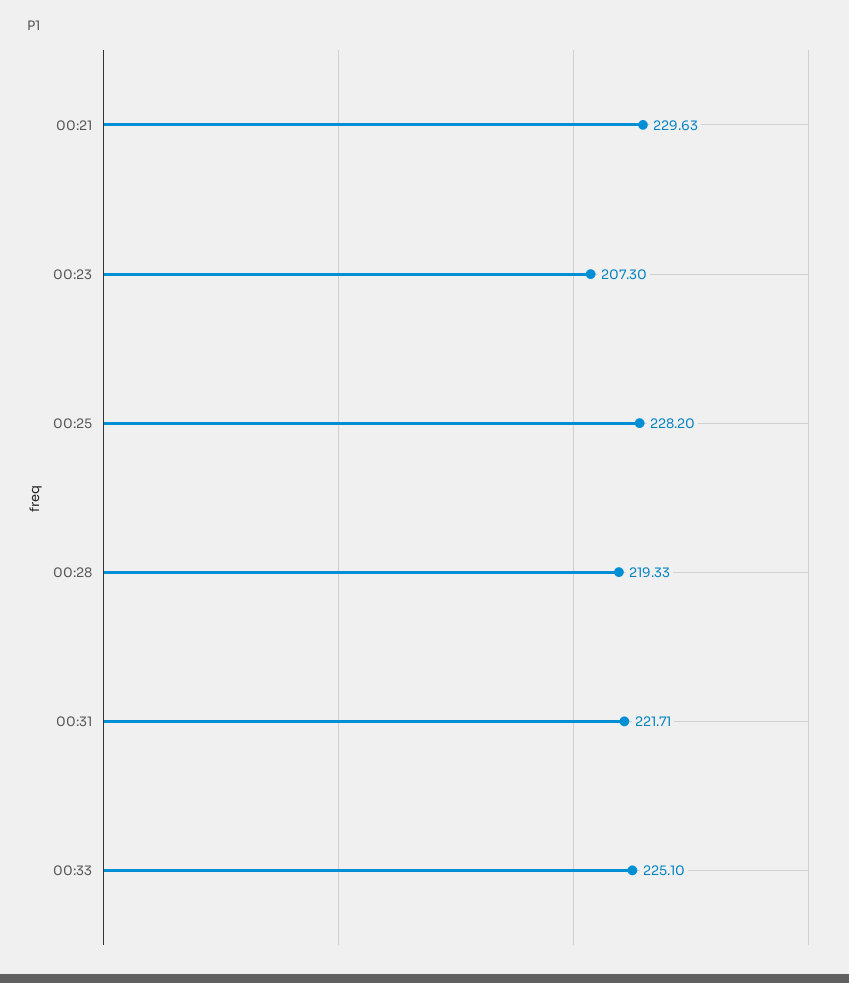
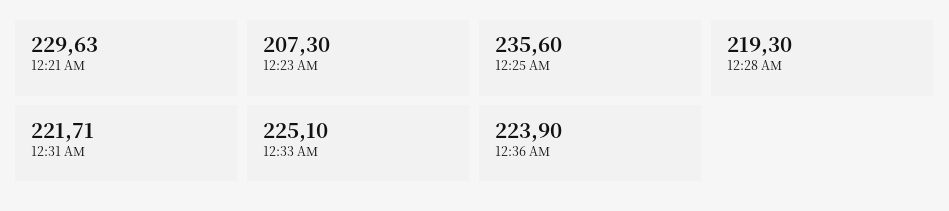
00:25: 228.2 -> 235.6
00:28: 219.33 -> 219.3
12:36 AM: none -> 223.9

